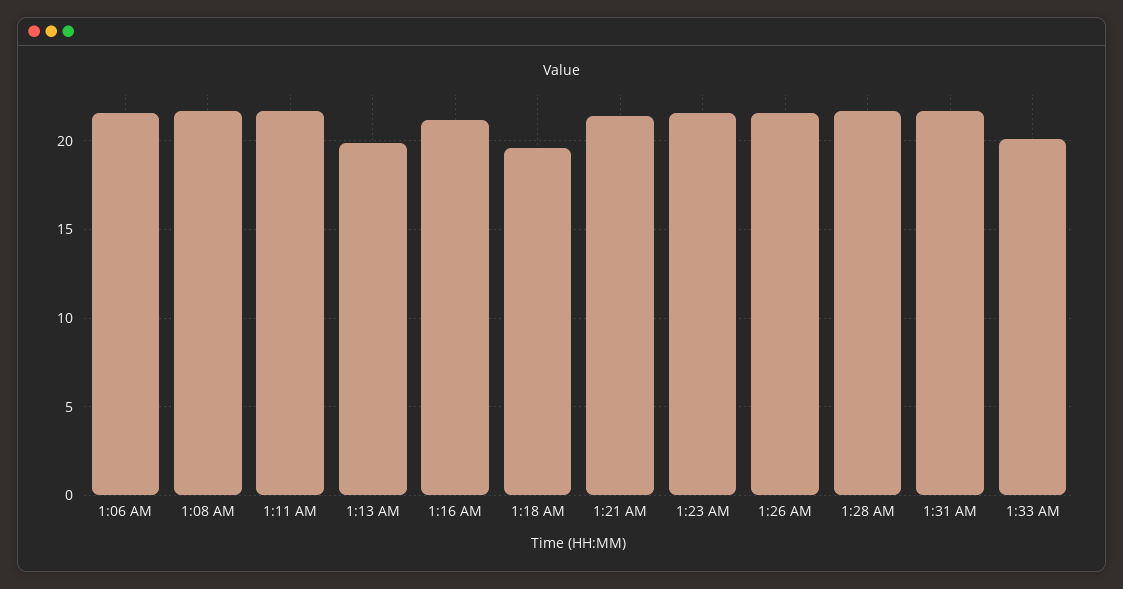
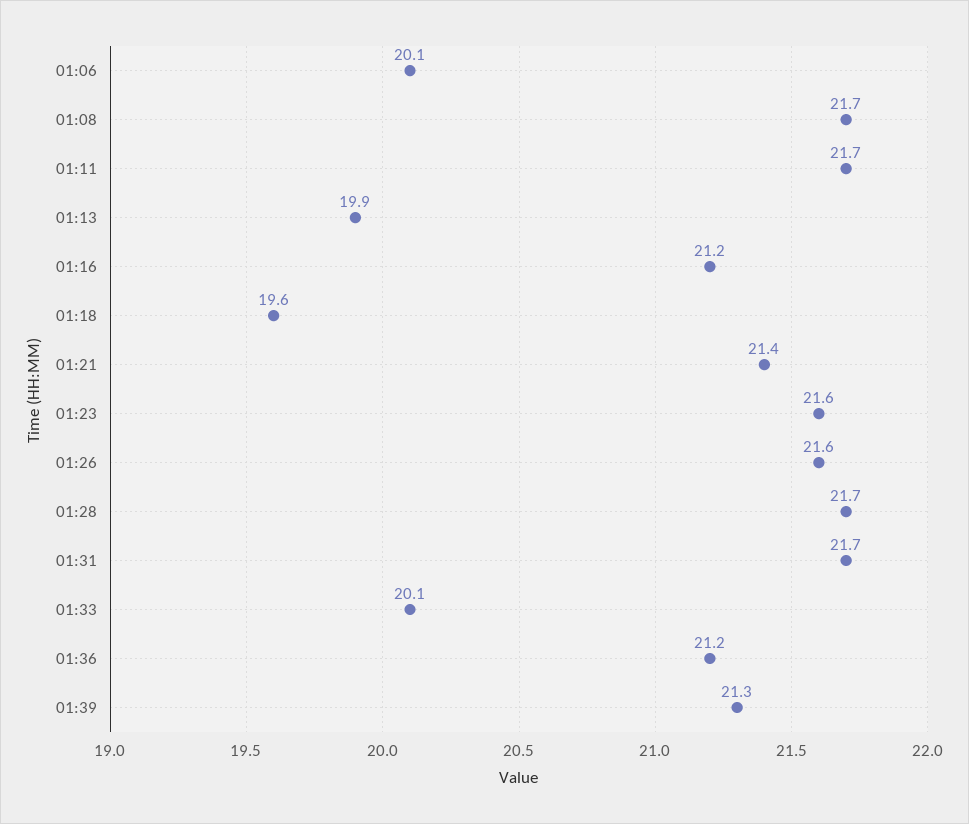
1:06 AM: 21.5 -> 20.1
01:36: none -> 21.2
01:39: none -> 21.3

